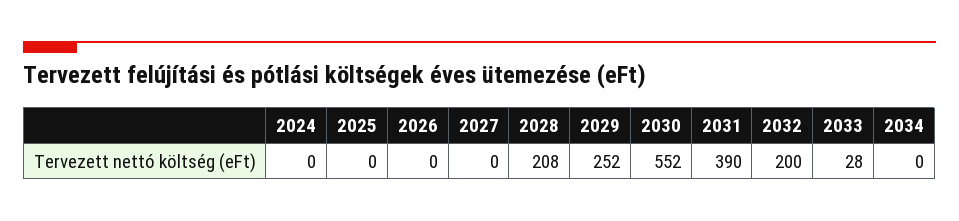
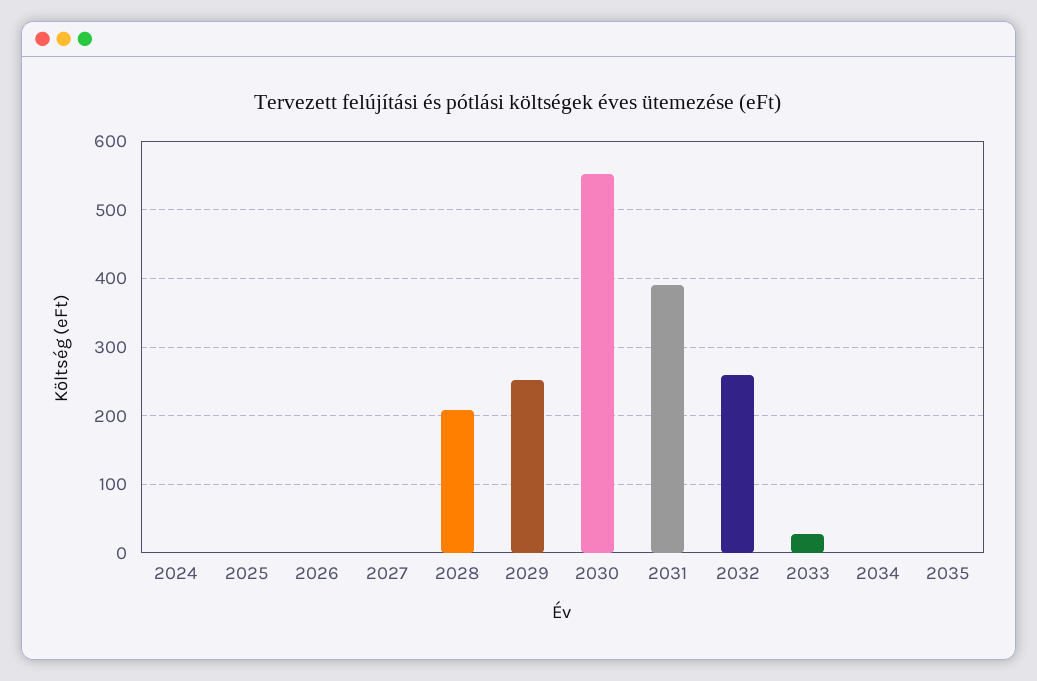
2032: 200 -> 260
2035: none -> 0

